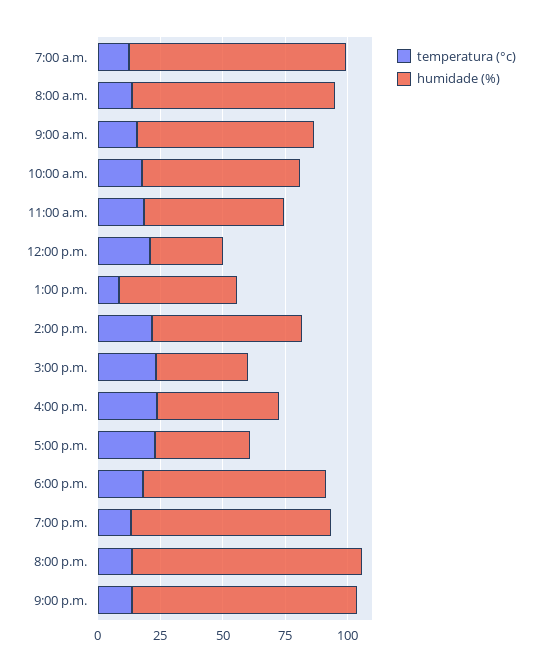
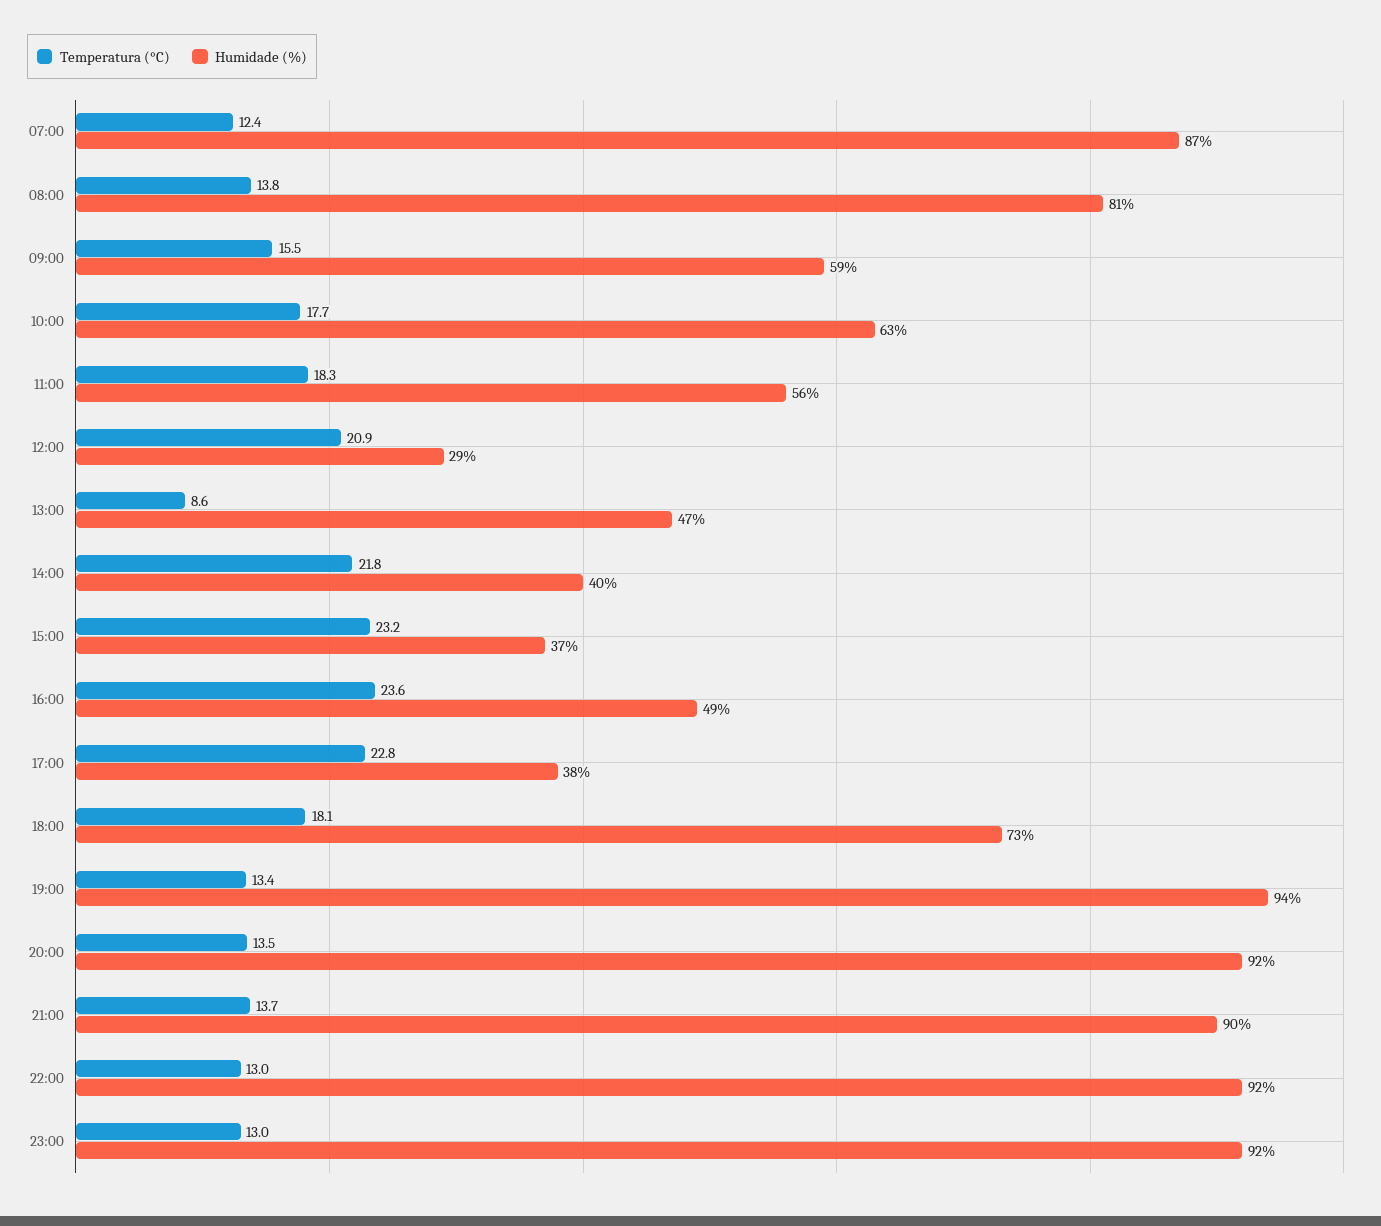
humidade (%), 9:00 a.m.: 70 -> 59
humidade (%), 2:00 p.m.: 60 -> 40
humidade (%), 7:00 p.m.: 80 -> 94
temperatura (°c), 22:00: none -> 13
humidade (%), 22:00: none -> 92
temperatura (°c), 23:00: none -> 13
humidade (%), 23:00: none -> 92

